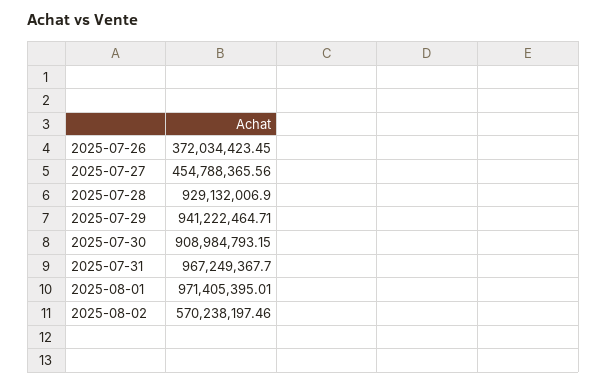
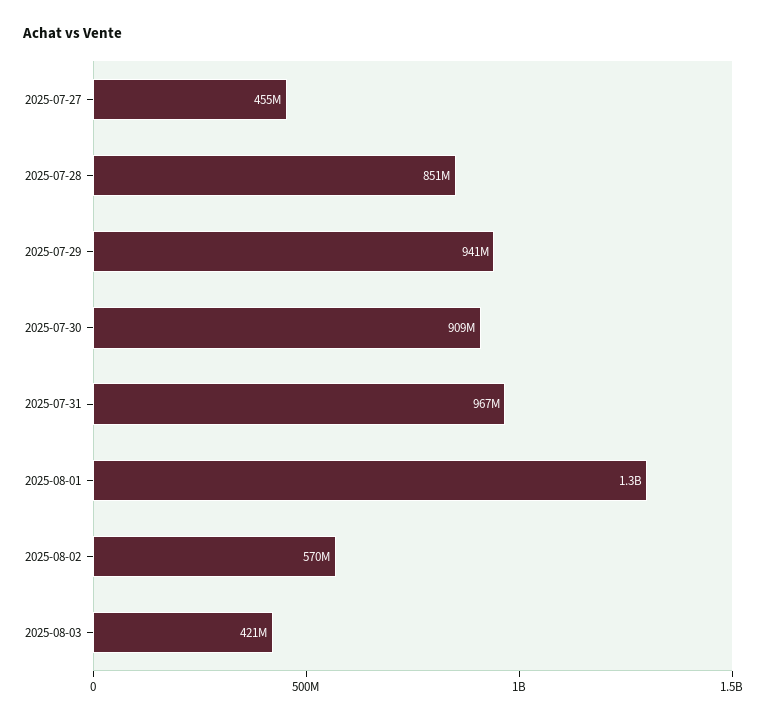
2025-07-26: 372034423.45 -> none
2025-07-28: 929132006.9 -> 851000000
2025-08-01: 971405395.01 -> 1300000000
2025-08-03: none -> 421000000

